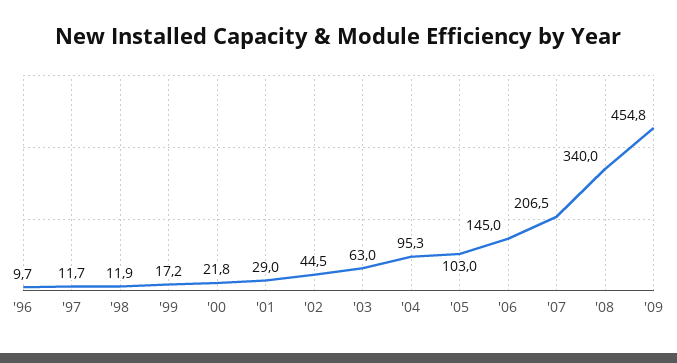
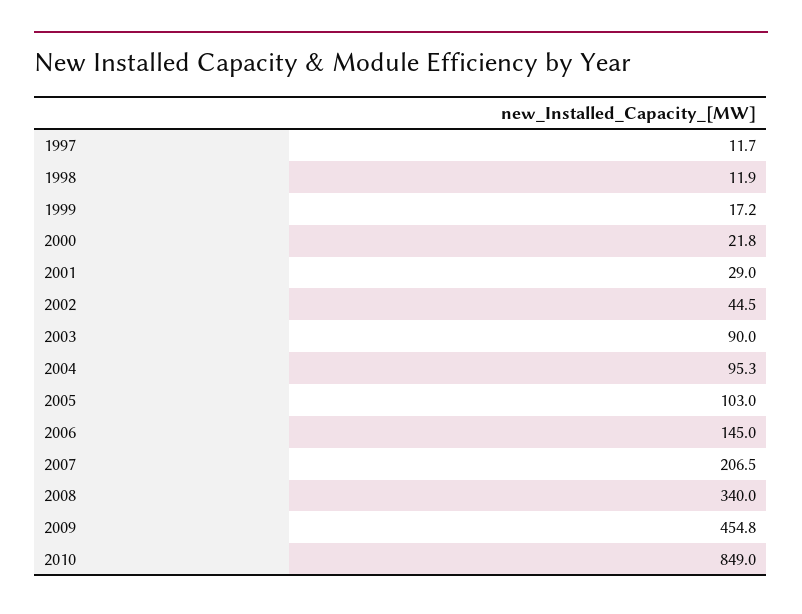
'96: 9.7 -> none
'03: 63 -> 90
2010: none -> 849

